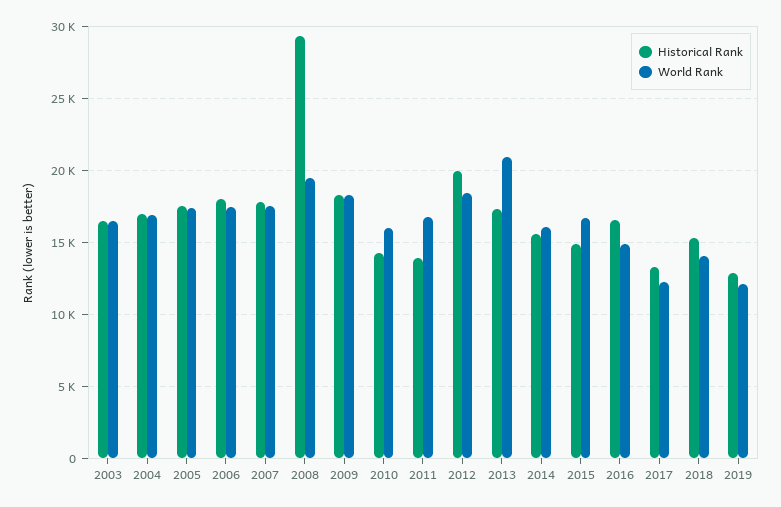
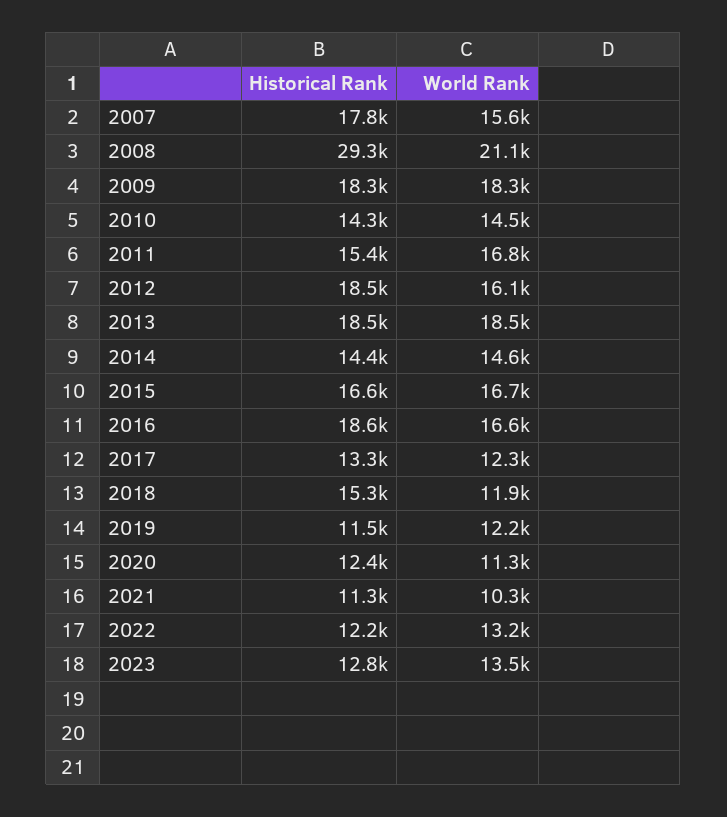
Historical Rank, 2003: 16500 -> none
World Rank, 2003: 16500 -> none
Historical Rank, 2004: 17000 -> none
World Rank, 2004: 17000 -> none
Historical Rank, 2005: 17500 -> none
World Rank, 2005: 17500 -> none
Historical Rank, 2006: 18000 -> none
World Rank, 2006: 17500 -> none
World Rank, 2007: 17500 -> 15600
World Rank, 2008: 19500 -> 21100
World Rank, 2010: 16000 -> 14500
Historical Rank, 2011: 14000 -> 15400
Historical Rank, 2012: 20000 -> 18500
World Rank, 2012: 18500 -> 16100
Historical Rank, 2013: 17500 -> 18500
World Rank, 2013: 21000 -> 18500
Historical Rank, 2014: 15500 -> 14400
World Rank, 2014: 16000 -> 14600
Historical Rank, 2015: 15000 -> 16600
Historical Rank, 2016: 16500 -> 18600
World Rank, 2016: 15000 -> 16600
World Rank, 2018: 14000 -> 11900
Historical Rank, 2019: 13000 -> 11500
Historical Rank, 2020: none -> 12400
World Rank, 2020: none -> 11300
Historical Rank, 2021: none -> 11300
World Rank, 2021: none -> 10300
Historical Rank, 2022: none -> 12200
World Rank, 2022: none -> 13200
Historical Rank, 2023: none -> 12800
World Rank, 2023: none -> 13500

